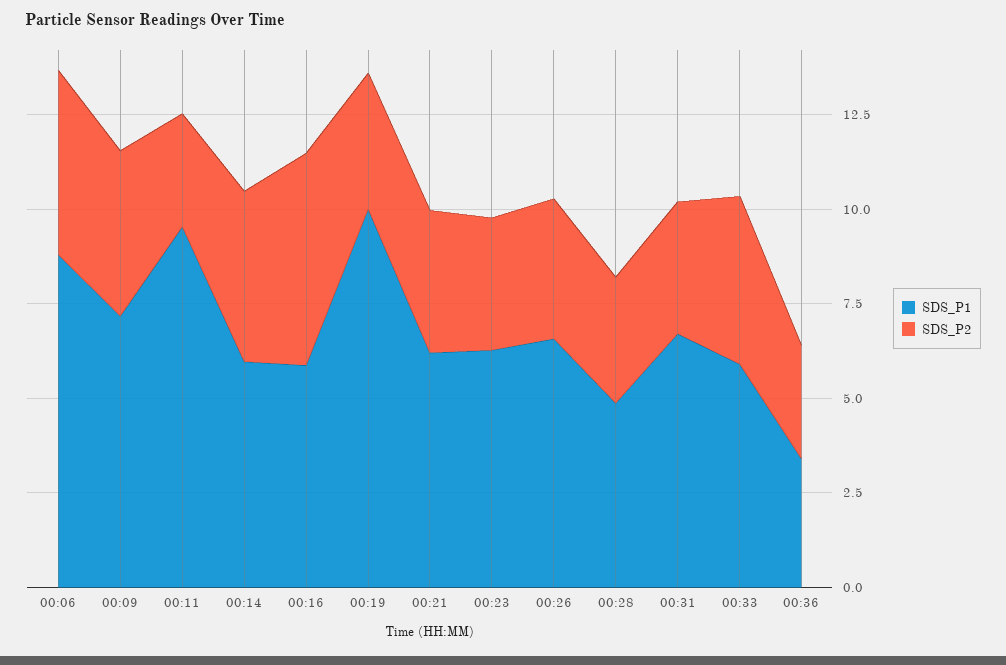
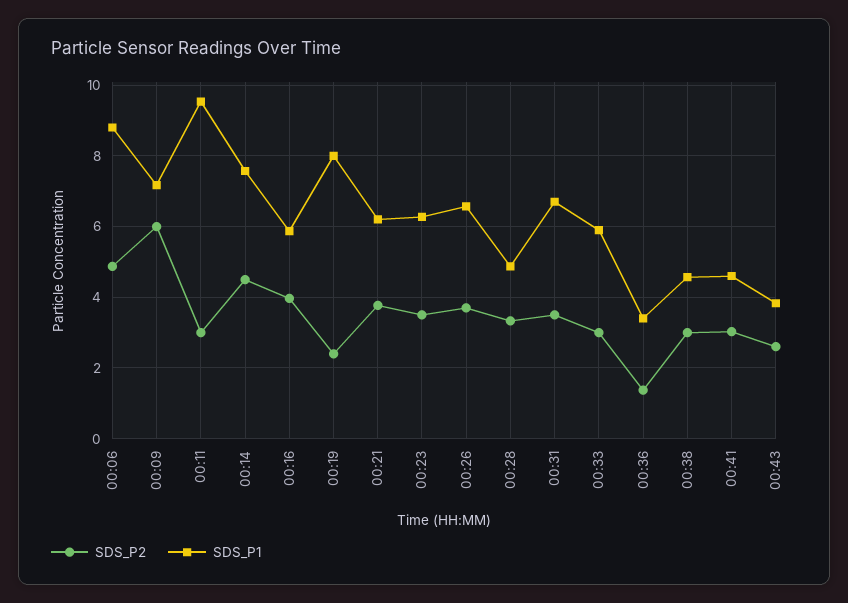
SDS_P2, 00:09: 4.5 -> 6
SDS_P1, 00:14: 6 -> 7.6
SDS_P2, 00:16: 5.5 -> 4
SDS_P1, 00:19: 10 -> 8
SDS_P2, 00:19: 3.5 -> 2.4
SDS_P2, 00:33: 4.5 -> 3
SDS_P2, 00:36: 3 -> 1.4
SDS_P2, 00:38: none -> 3
SDS_P1, 00:38: none -> 4.6
SDS_P2, 00:41: none -> 3
SDS_P1, 00:41: none -> 4.6
SDS_P2, 00:43: none -> 2.6
SDS_P1, 00:43: none -> 3.8

